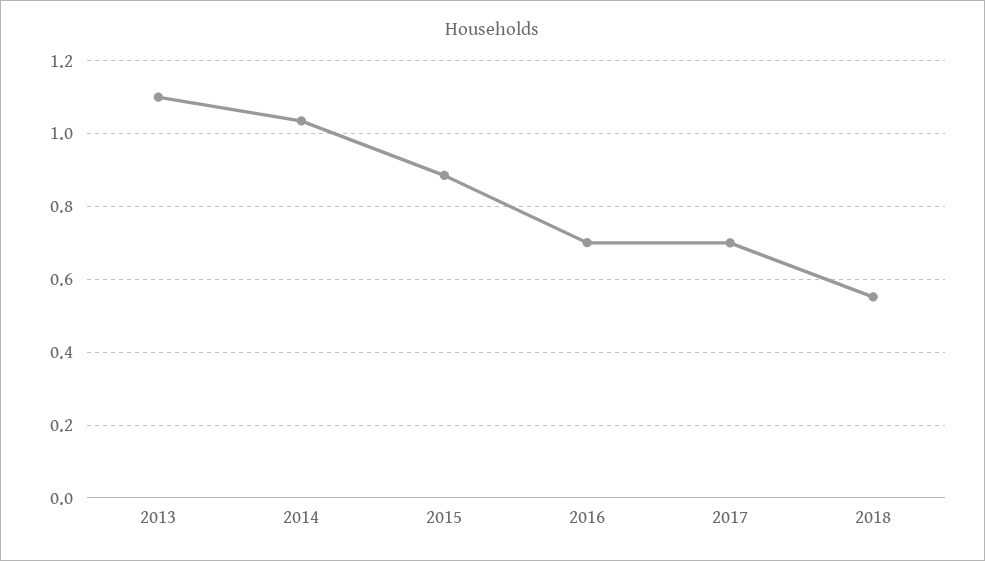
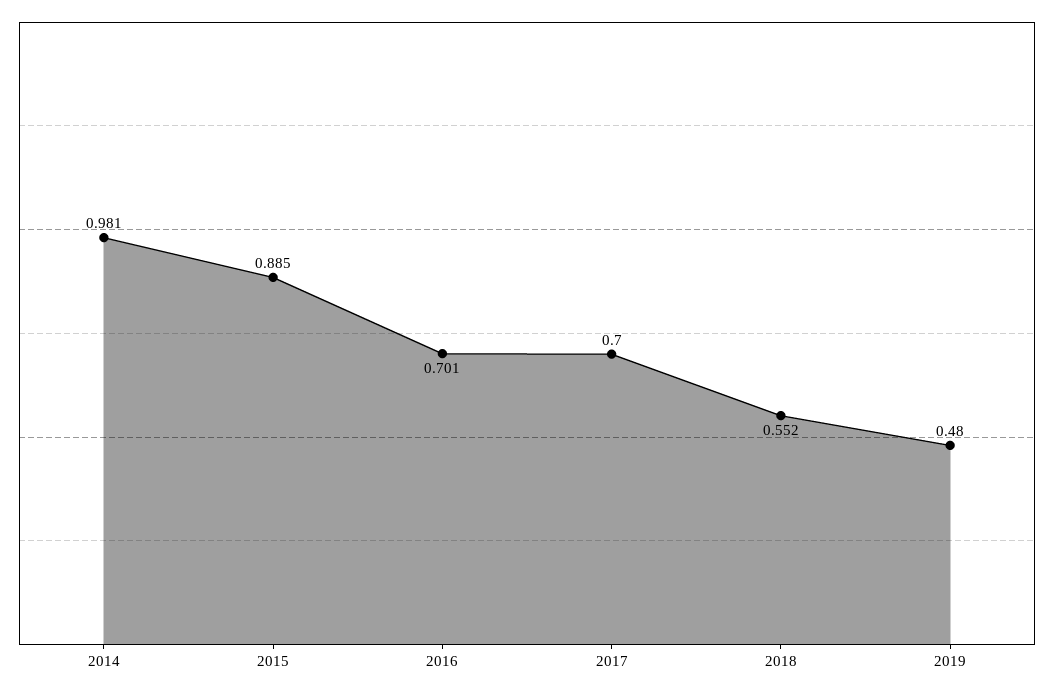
2013: 1.1 -> none
2014: 1.04 -> 0.981
2019: none -> 0.48

